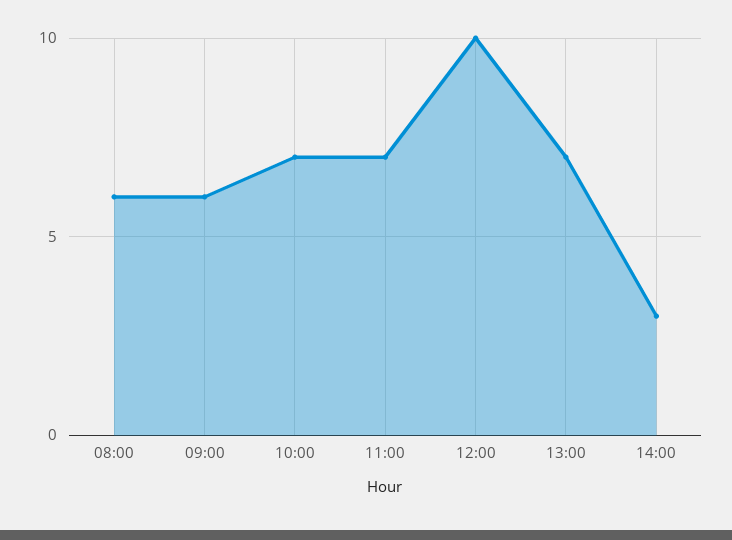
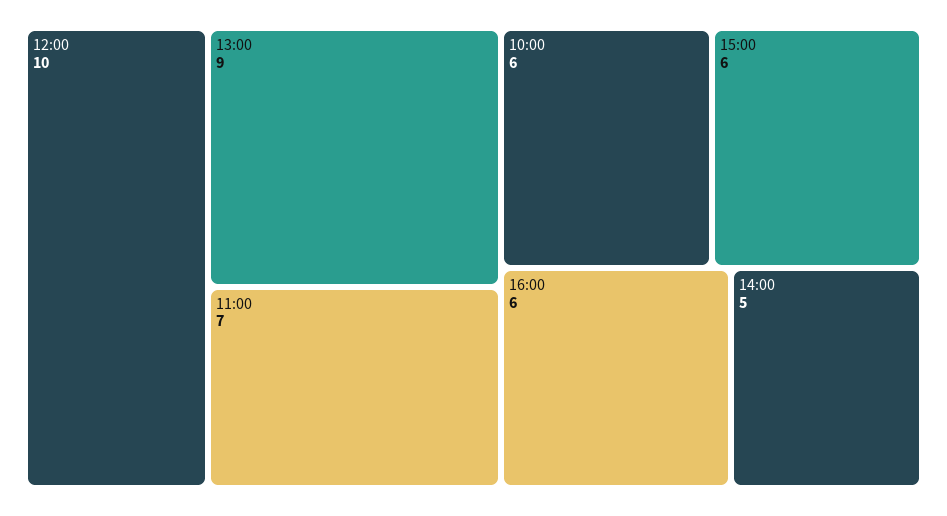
08:00: 6 -> none
09:00: 6 -> none
10:00: 7 -> 6
13:00: 7 -> 9
14:00: 3 -> 5
15:00: none -> 6
16:00: none -> 6

